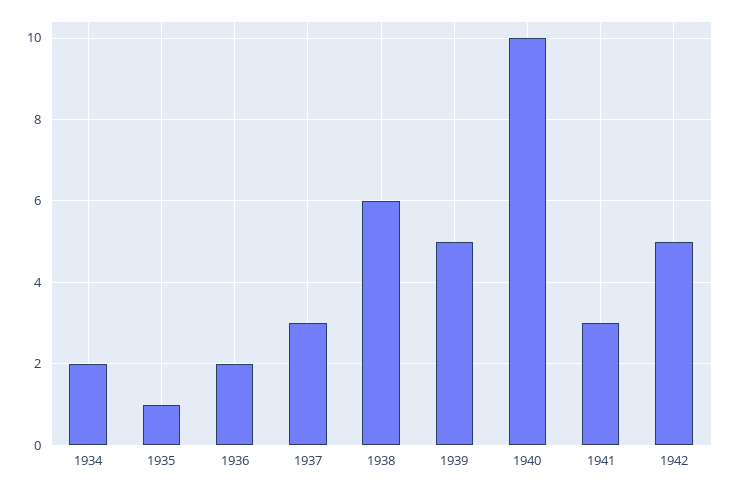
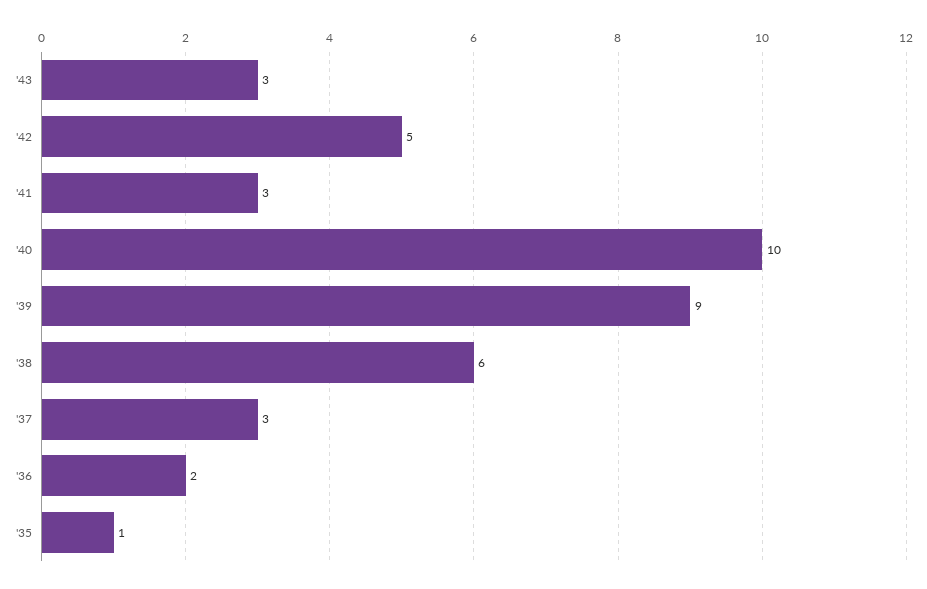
1934: 2 -> none
1939: 5 -> 9
'43: none -> 3

